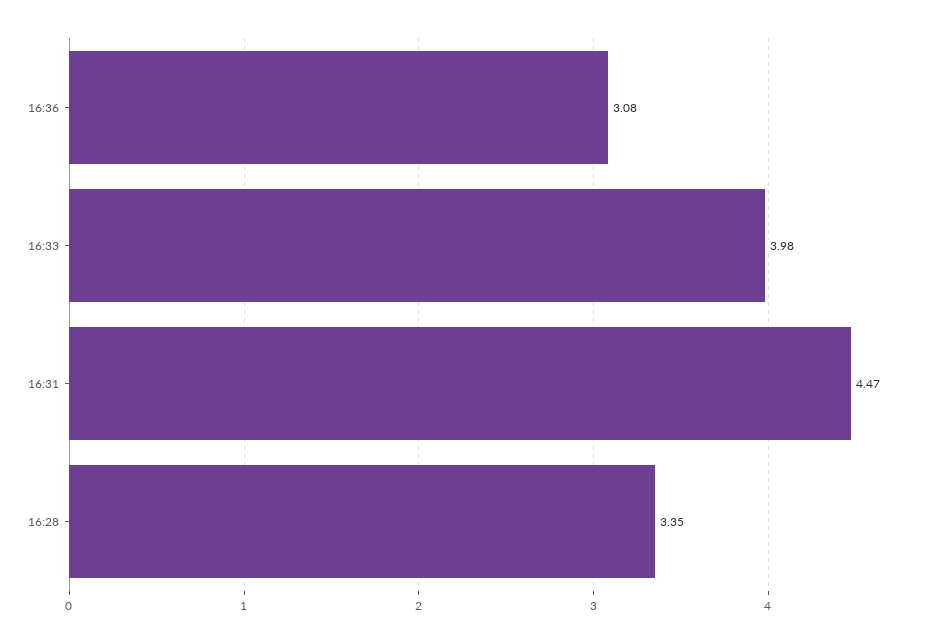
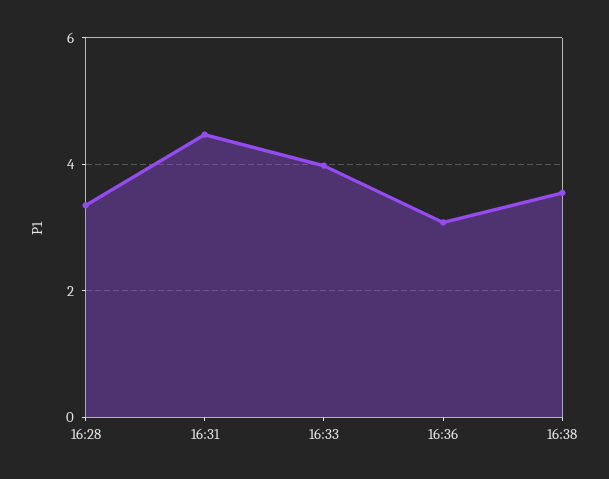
16:38: none -> 3.6

